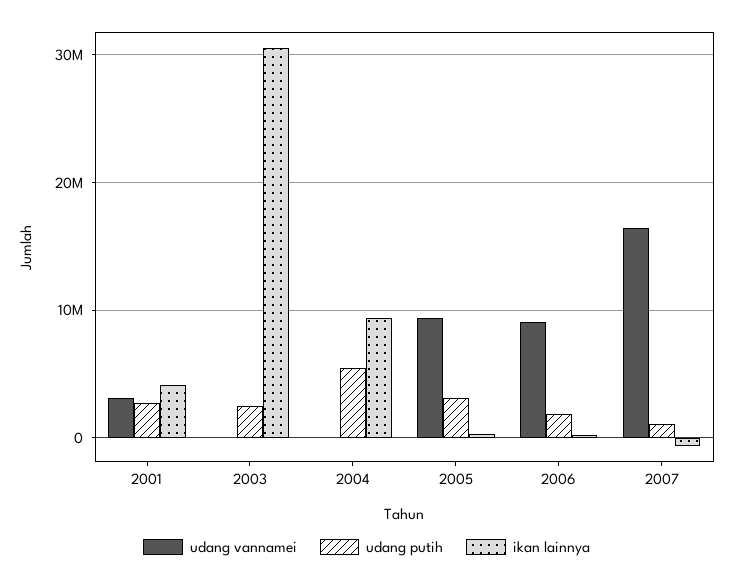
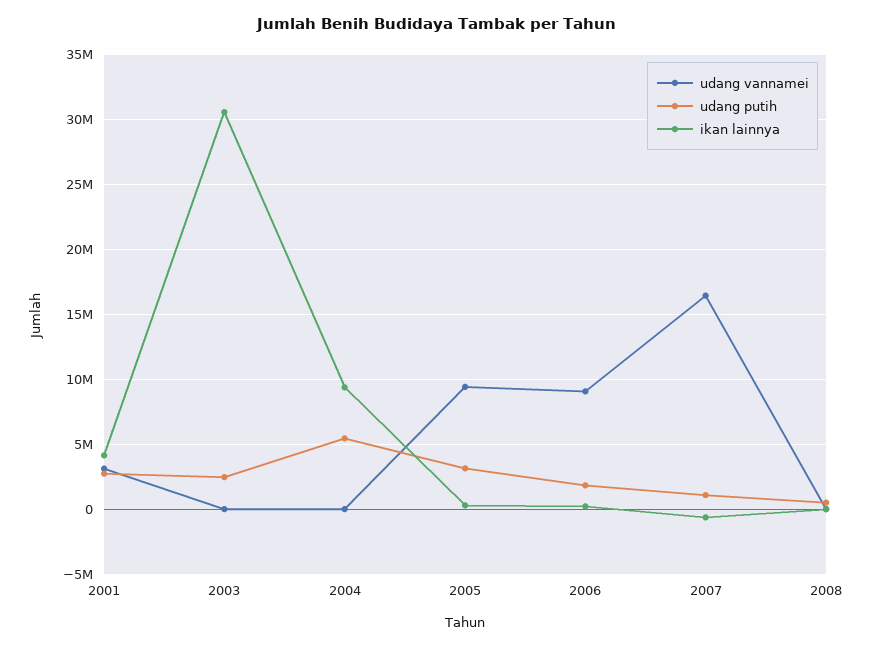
udang vannamei, 2008: none -> 0
udang putih, 2008: none -> 500000
ikan lainnya, 2008: none -> 0

